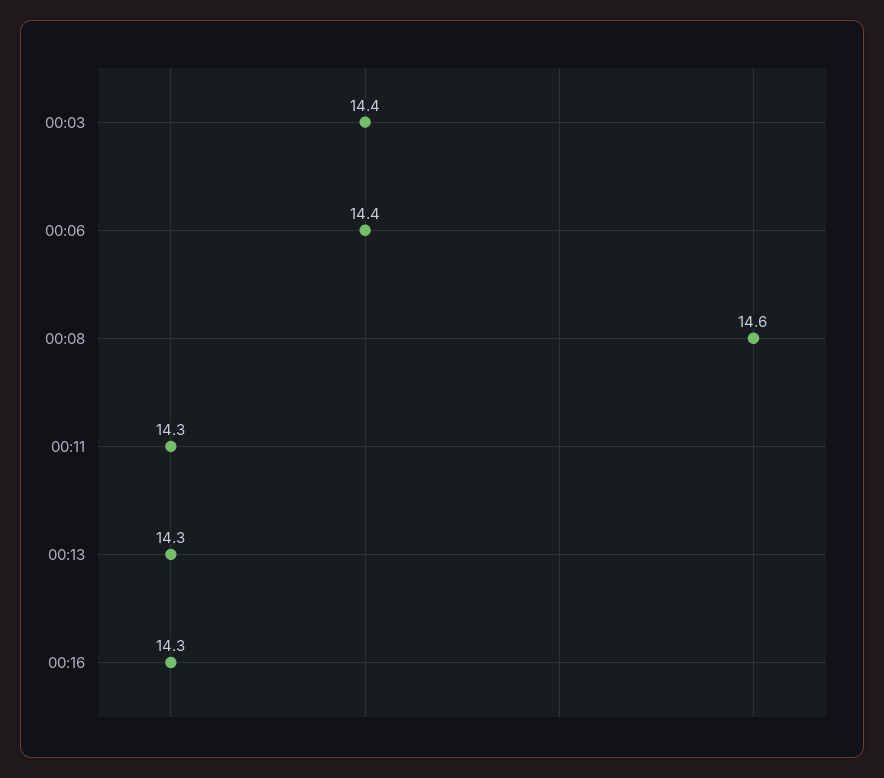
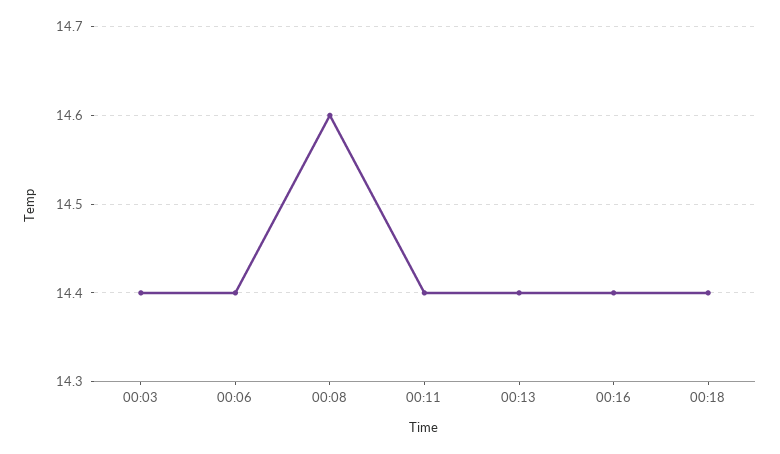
00:11: 14.3 -> 14.4
00:13: 14.3 -> 14.4
00:16: 14.3 -> 14.4
00:18: none -> 14.4

